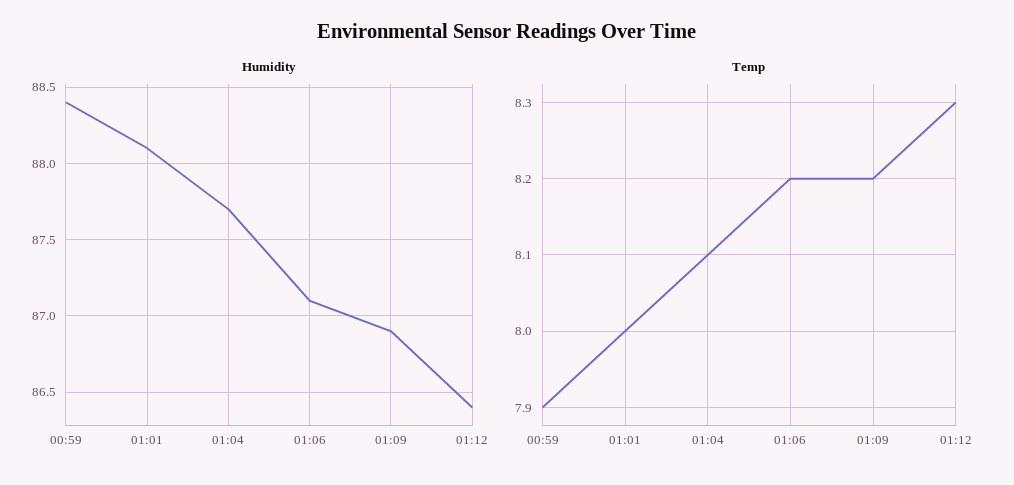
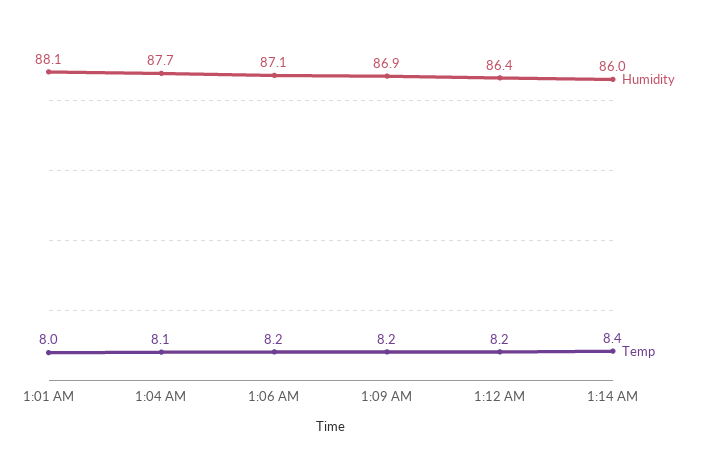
Humidity, 00:59: 88.4 -> none
Temp, 00:59: 7.9 -> none
Temp, 01:12: 8.3 -> 8.2
Humidity, 1:14 AM: none -> 86
Temp, 1:14 AM: none -> 8.4

